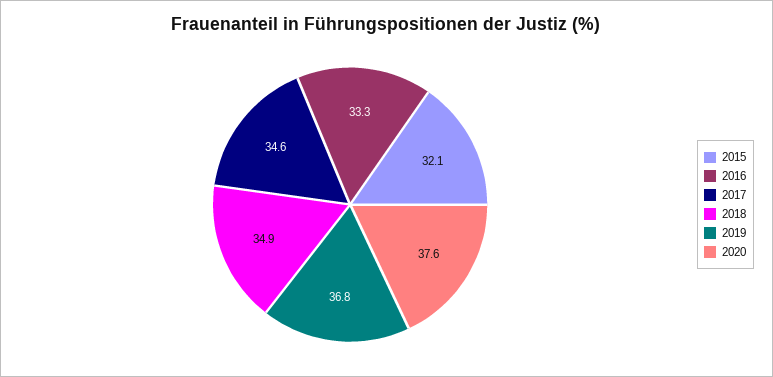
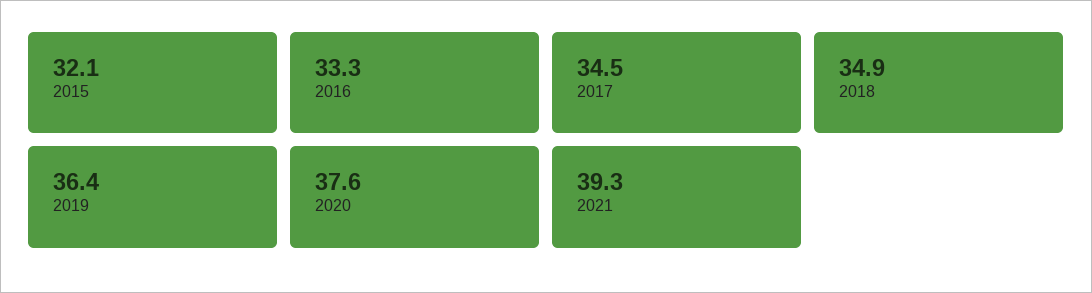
2017: 34.6 -> 34.5
2019: 36.8 -> 36.4
2021: none -> 39.3

